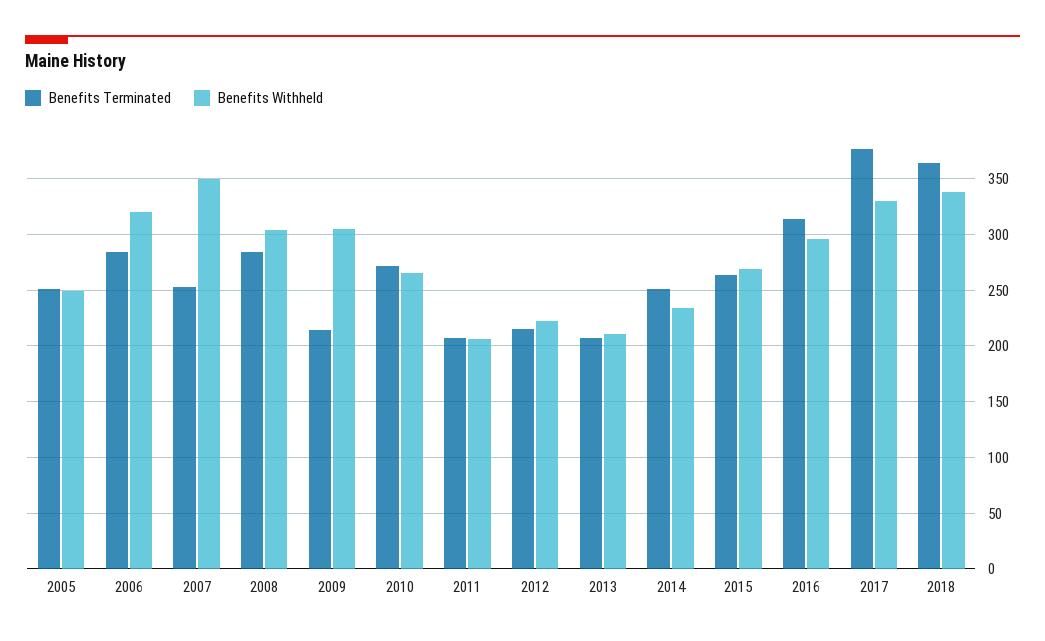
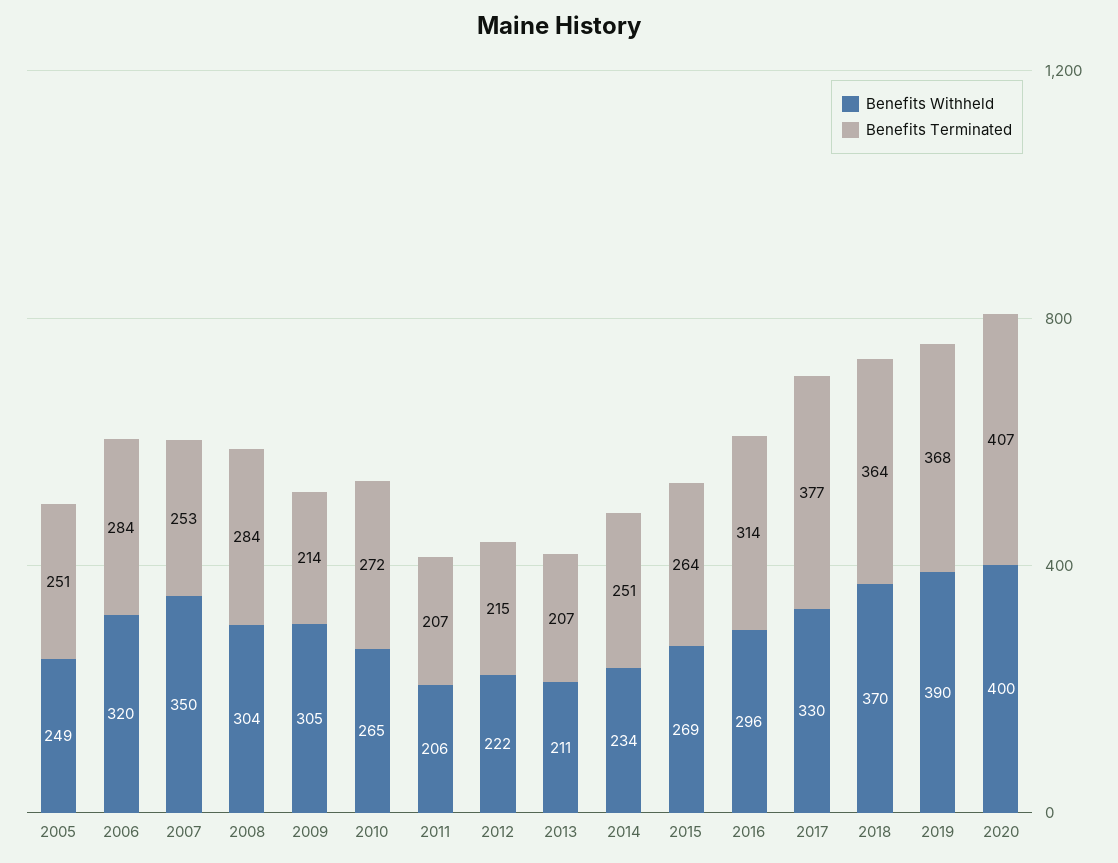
Benefits Withheld, 2018: 340 -> 370
Benefits Withheld, 2019: none -> 390
Benefits Terminated, 2019: none -> 368
Benefits Withheld, 2020: none -> 400
Benefits Terminated, 2020: none -> 407

